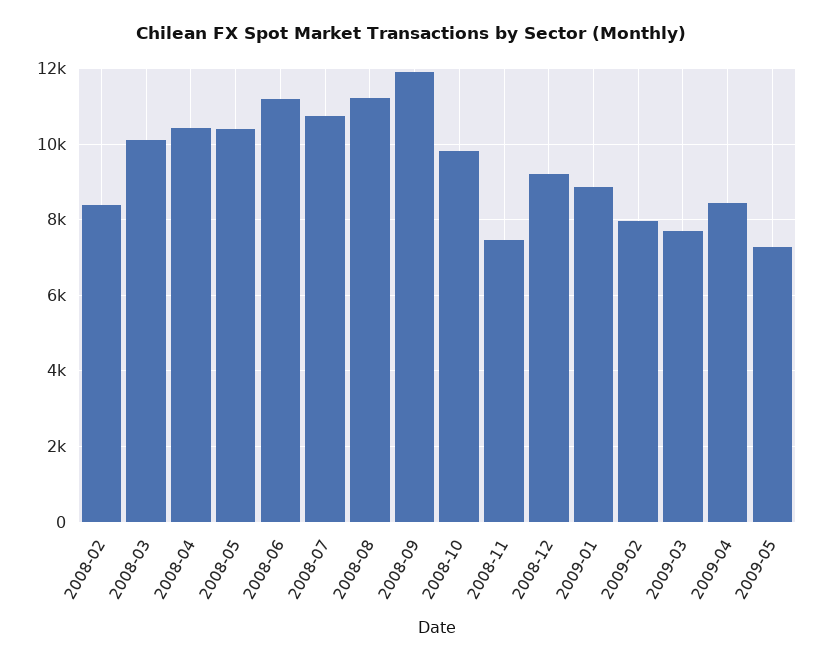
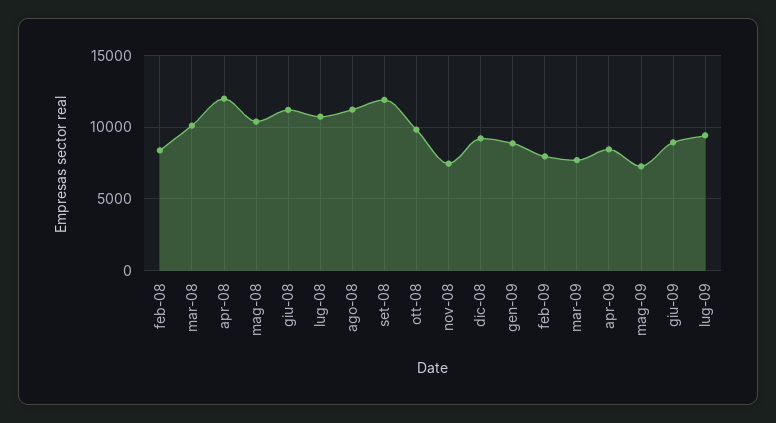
2008-04: 10400 -> 12000
giu-09: none -> 9000
lug-09: none -> 9500

